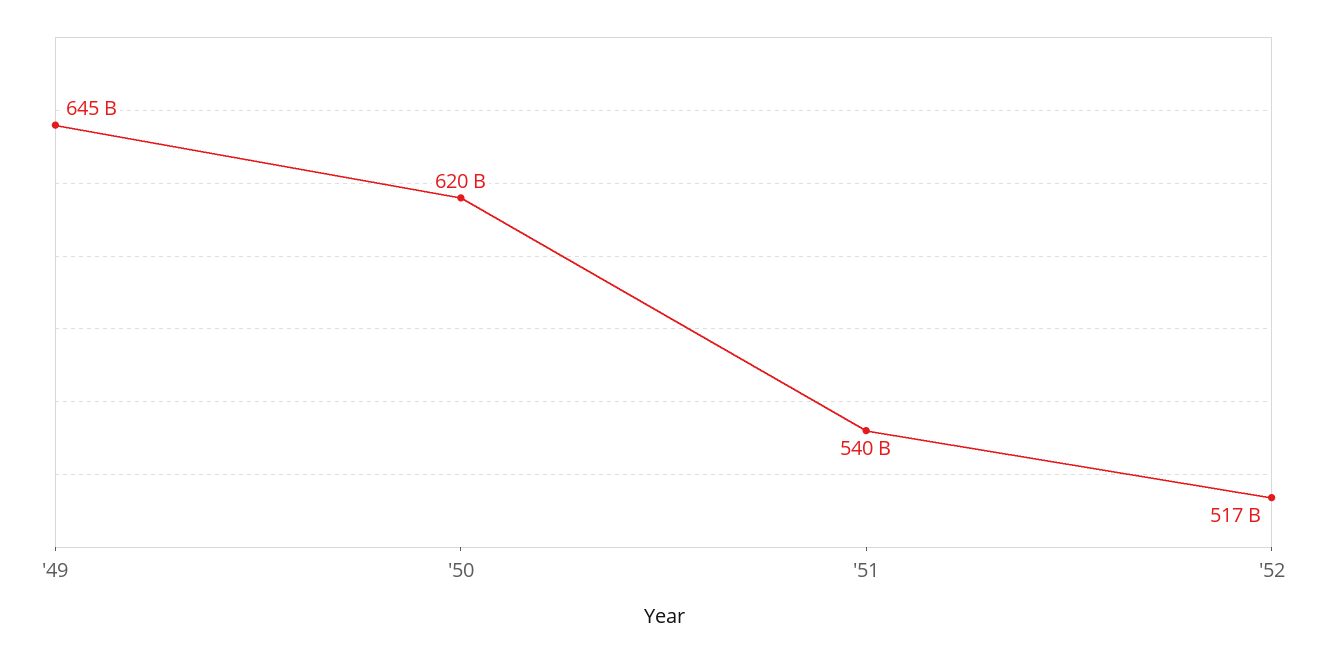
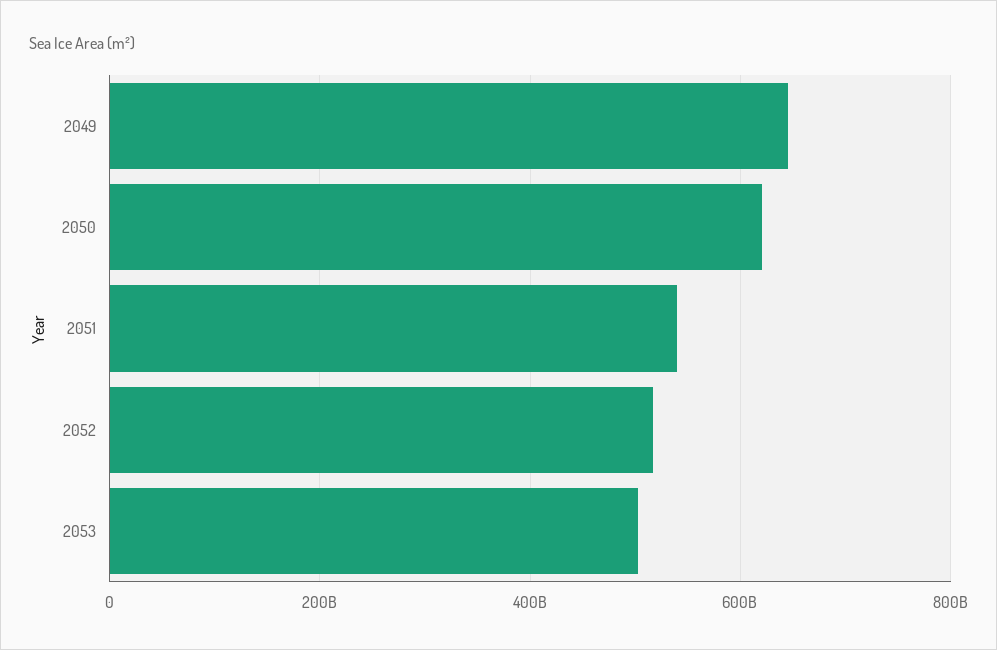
2053: none -> 500000000000

